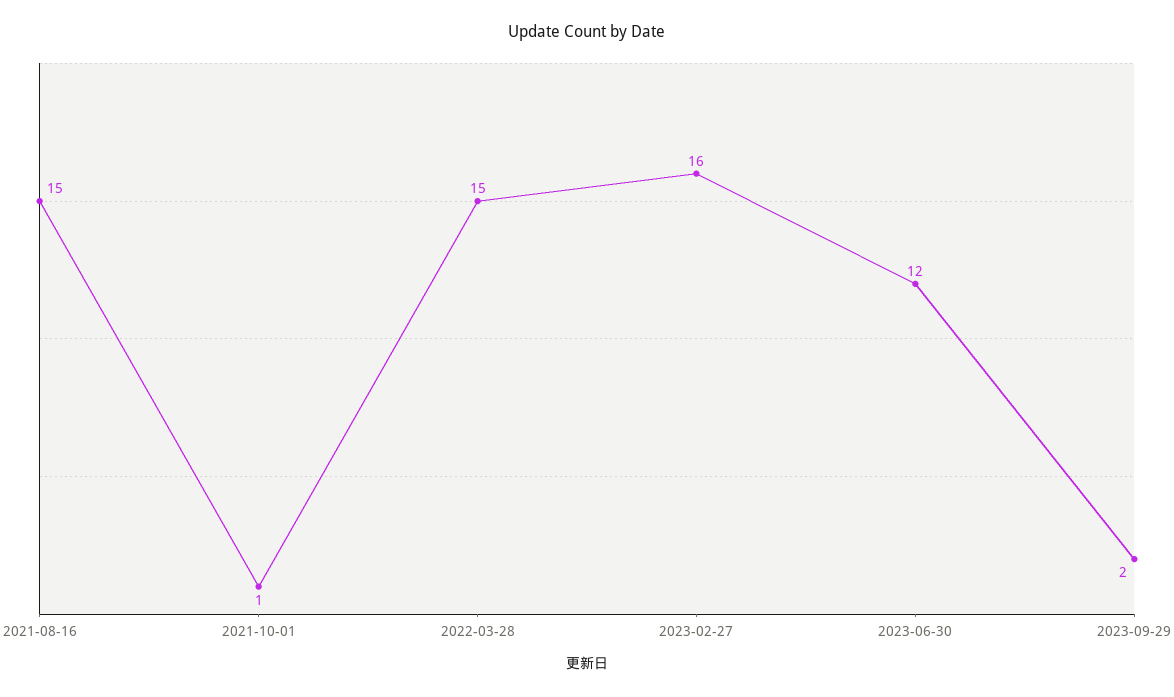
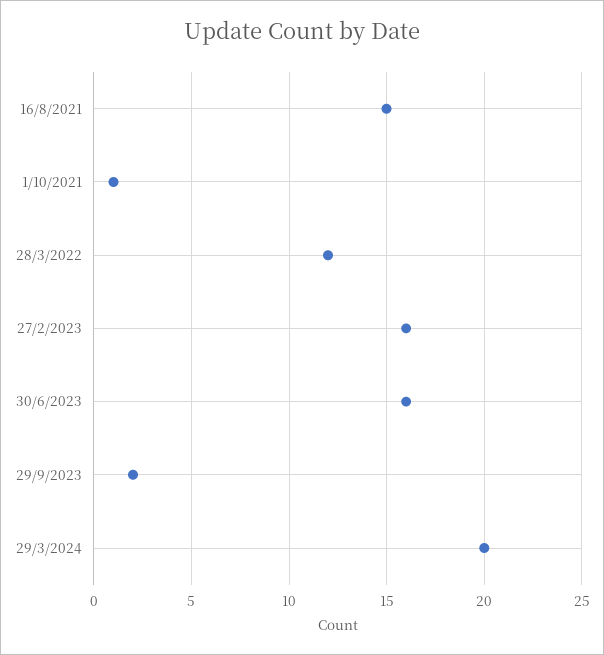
2022-03-28: 15 -> 12
2023-06-30: 12 -> 16
29/3/2024: none -> 20

